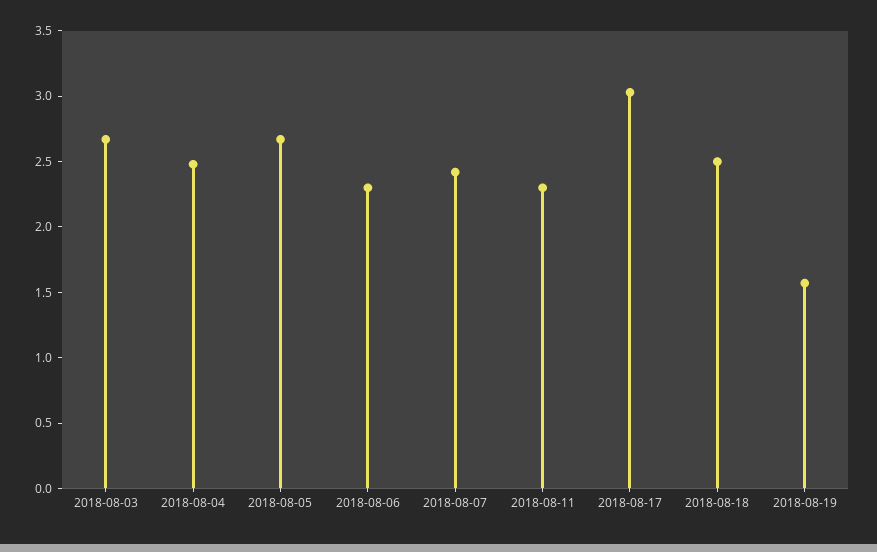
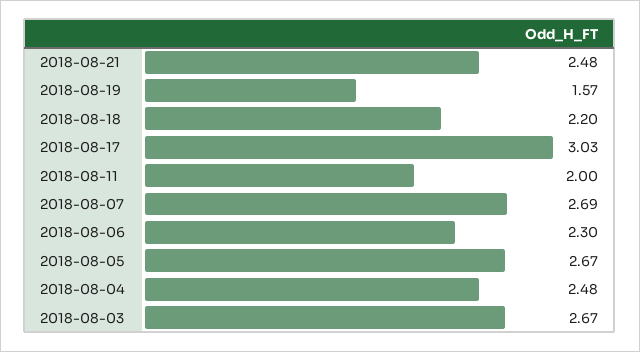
2018-08-07: 2.4 -> 2.69
2018-08-11: 2.3 -> 2
2018-08-18: 2.5 -> 2.2
2018-08-21: none -> 2.48

